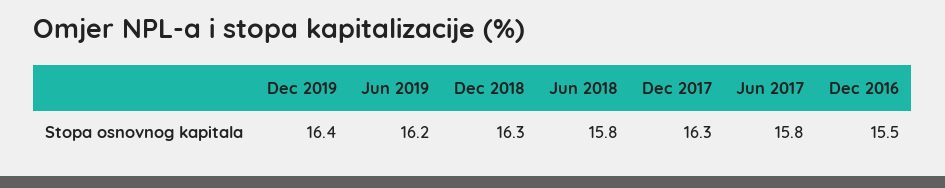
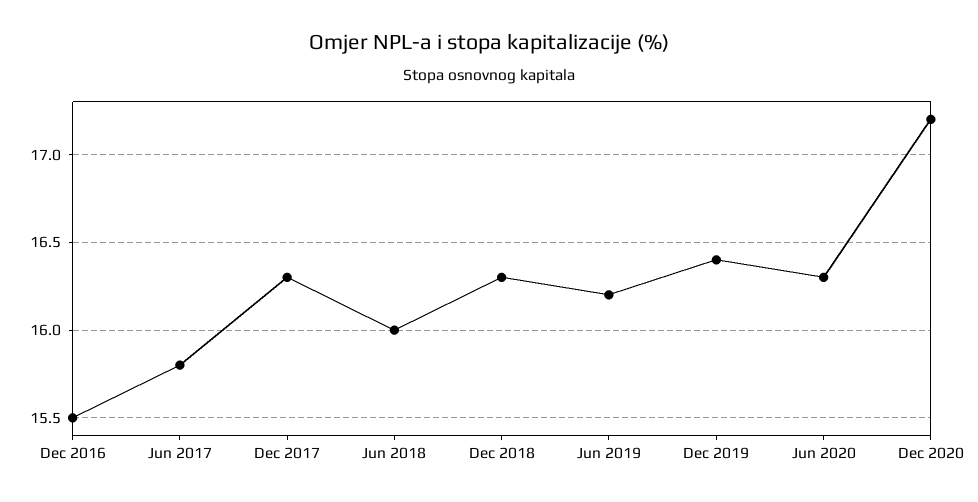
Jun 2018: 15.8 -> 16
Jun 2020: none -> 16.3
Dec 2020: none -> 17.2

